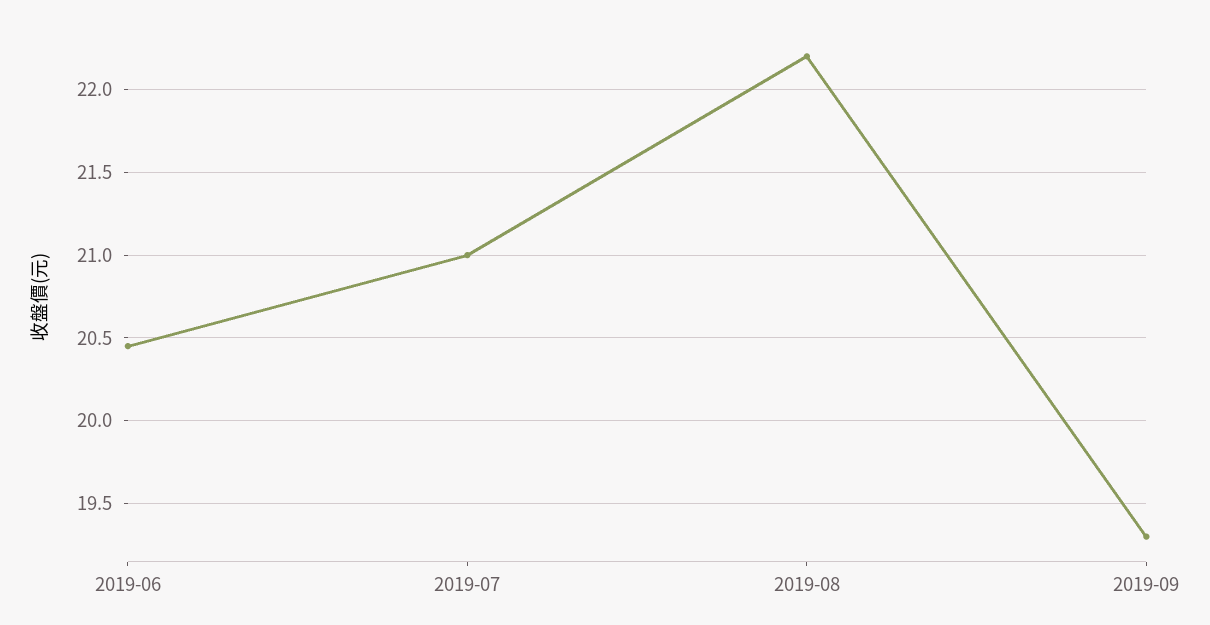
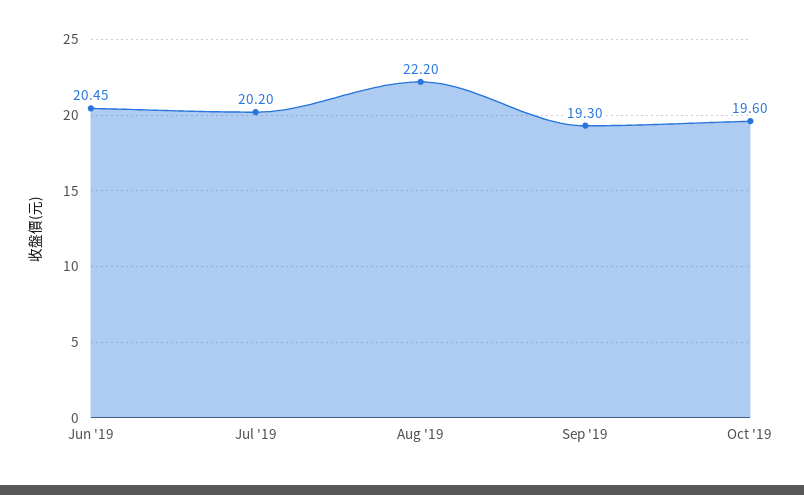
2019-07: 21 -> 20.2
Oct '19: none -> 19.6

